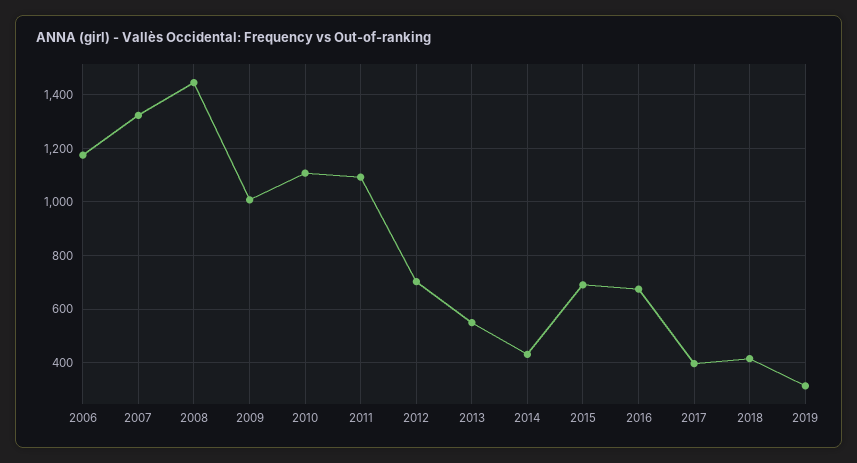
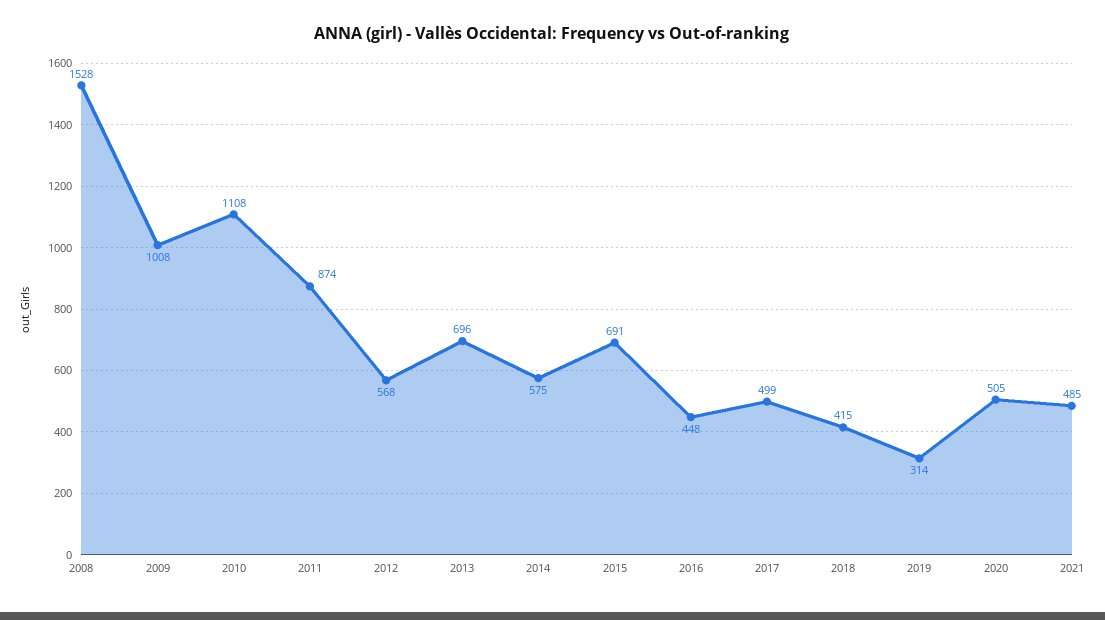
2006: 1175 -> none
2007: 1325 -> none
2008: 1450 -> 1528
2011: 1100 -> 874
2012: 700 -> 568
2013: 550 -> 696
2014: 425 -> 575
2016: 675 -> 448
2017: 400 -> 499
2020: none -> 505
2021: none -> 485

